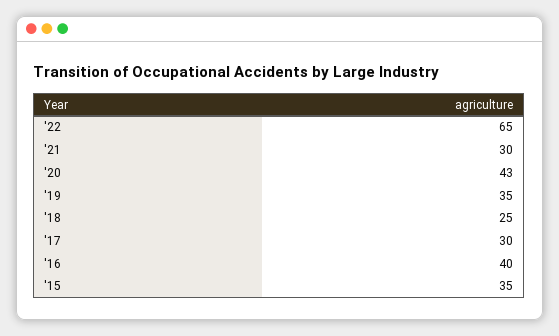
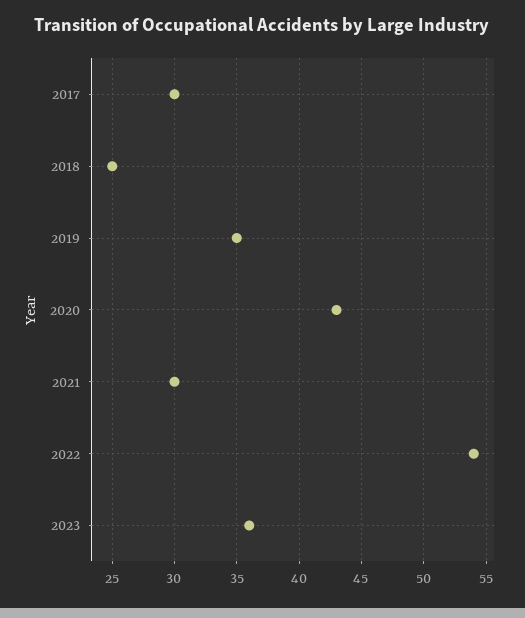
'22: 65 -> 54
'16: 40 -> none
'15: 35 -> none
2023: none -> 36

